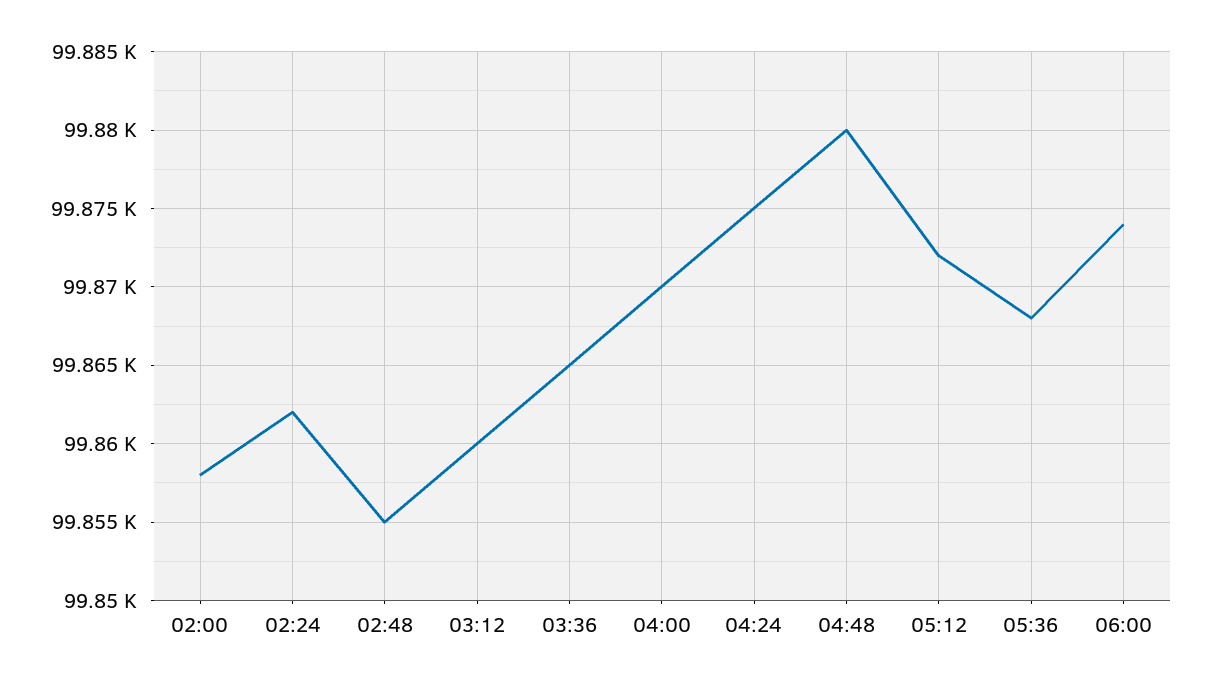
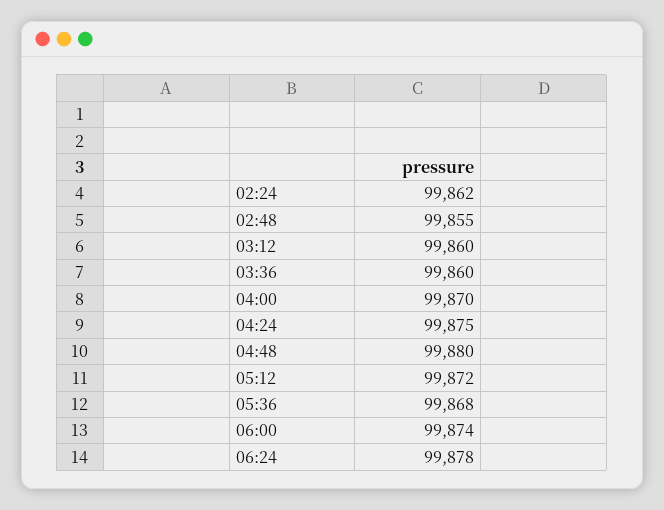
02:00: 99858 -> none
03:36: 99865 -> 99860
06:24: none -> 99878

